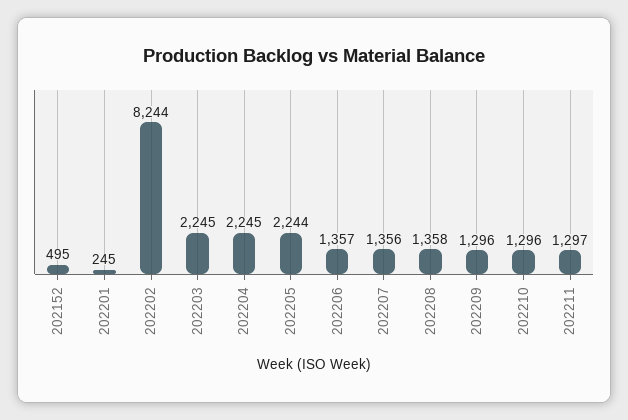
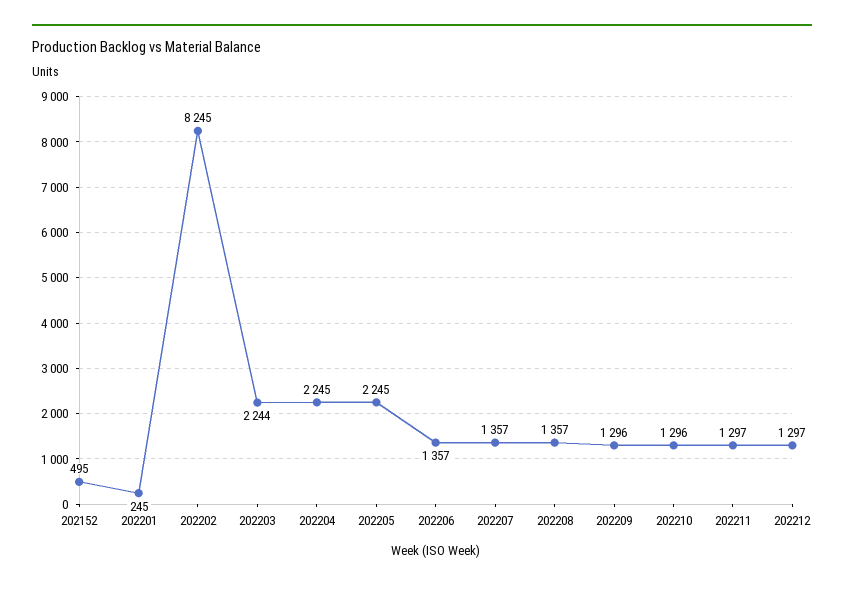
202202: 8244 -> 8245
202203: 2245 -> 2244
202205: 2244 -> 2245
202207: 1356 -> 1357
202208: 1358 -> 1357
202212: none -> 1297

